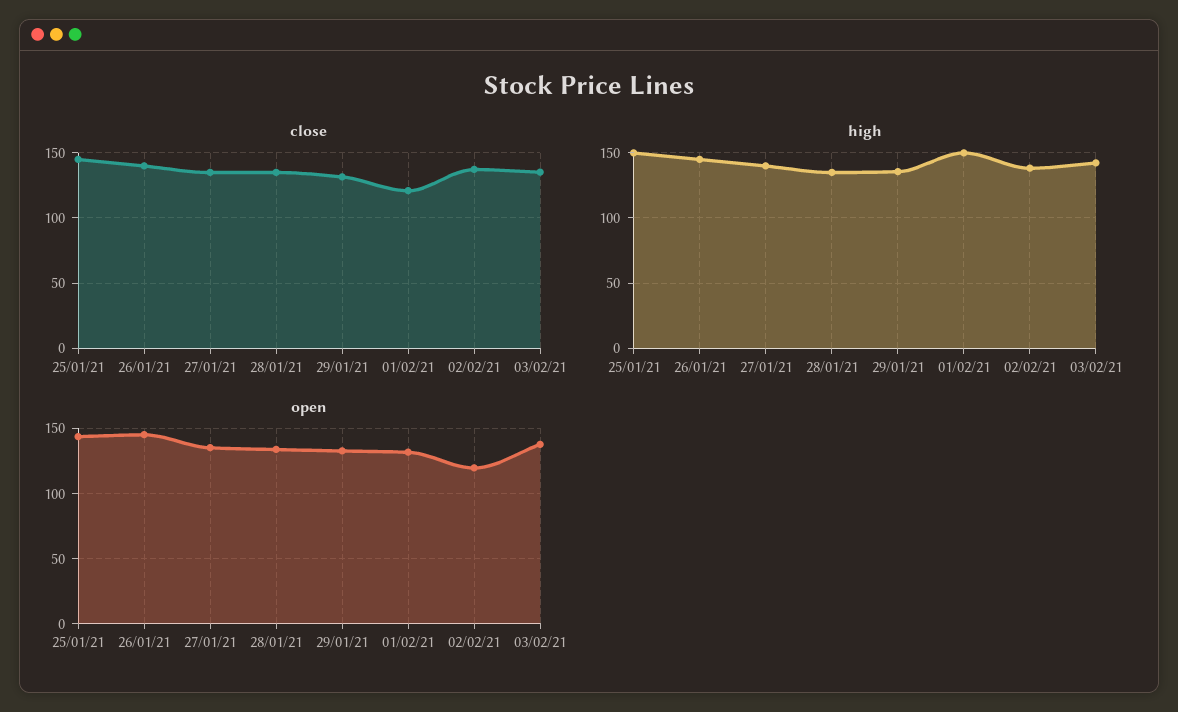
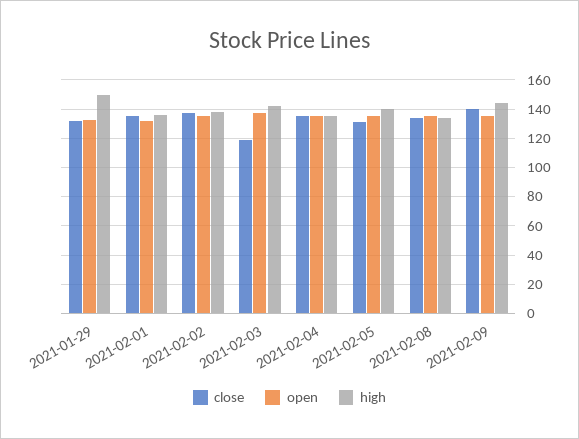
close, 25/01/21: 145 -> none
close, 26/01/21: 140 -> none
close, 27/01/21: 135 -> none
close, 28/01/21: 135 -> none
close, 01/02/21: 120 -> 135
close, 03/02/21: 135 -> 120
high, 25/01/21: 150 -> none
high, 26/01/21: 145 -> none
high, 27/01/21: 140 -> none
high, 28/01/21: 135 -> none
high, 29/01/21: 135 -> 150
high, 01/02/21: 150 -> 135
open, 25/01/21: 145 -> none
open, 26/01/21: 145 -> none
open, 27/01/21: 135 -> none
open, 28/01/21: 135 -> none
open, 02/02/21: 120 -> 135
close, 2021-02-04: none -> 135
open, 2021-02-04: none -> 135
high, 2021-02-04: none -> 135
close, 2021-02-05: none -> 130
open, 2021-02-05: none -> 135
high, 2021-02-05: none -> 140
close, 2021-02-08: none -> 135
open, 2021-02-08: none -> 135
high, 2021-02-08: none -> 135
close, 2021-02-09: none -> 140
open, 2021-02-09: none -> 135
high, 2021-02-09: none -> 145

